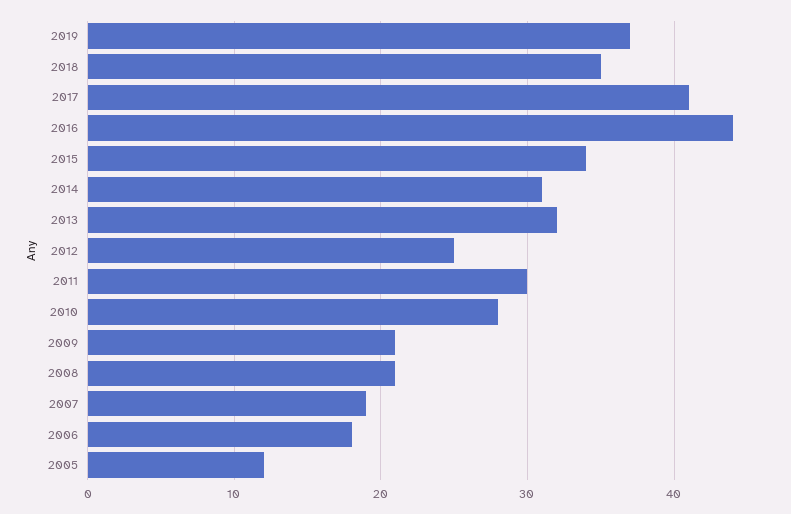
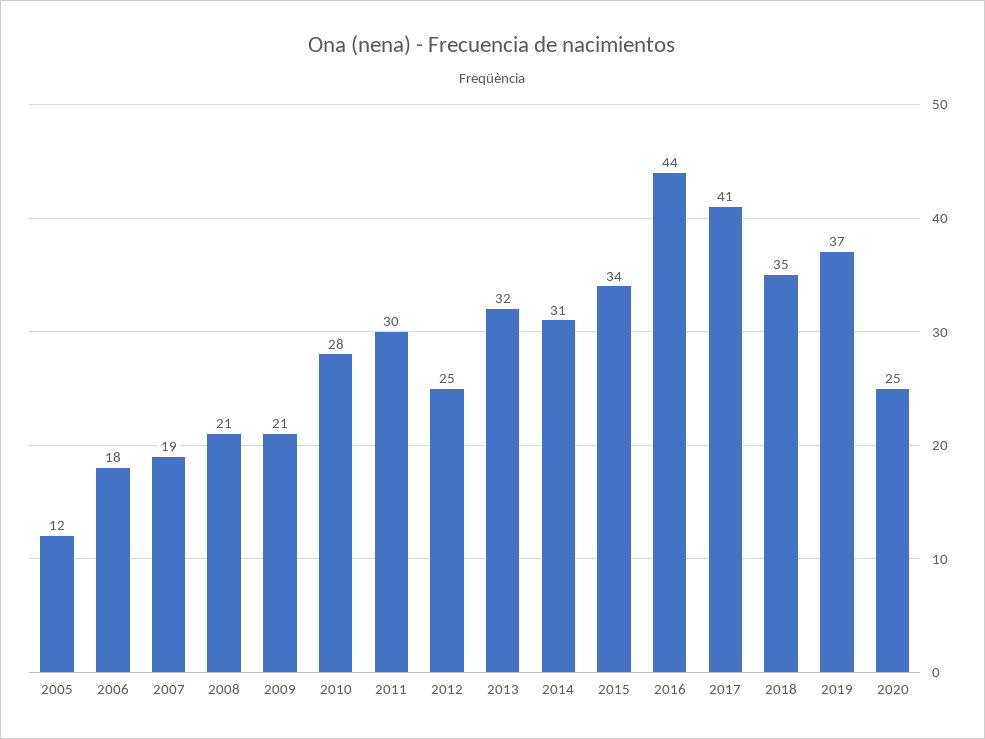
2020: none -> 25

